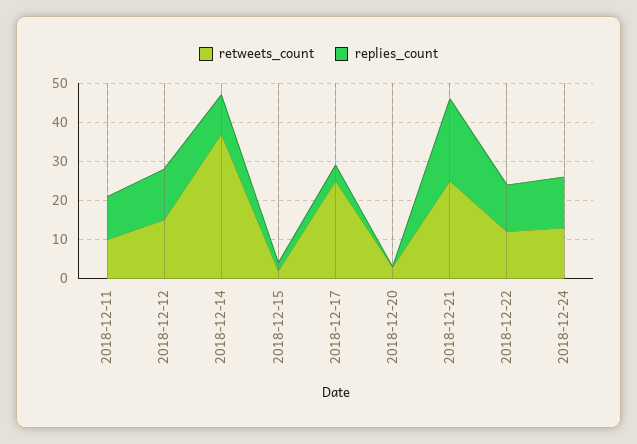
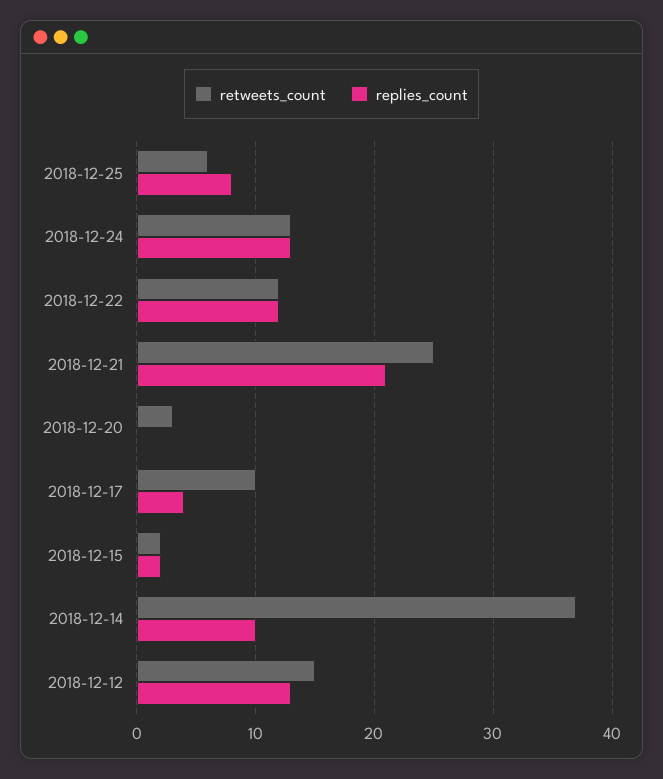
retweets_count, 2018-12-11: 10 -> none
replies_count, 2018-12-11: 10 -> none
retweets_count, 2018-12-17: 25 -> 10
retweets_count, 2018-12-25: none -> 6
replies_count, 2018-12-25: none -> 8

